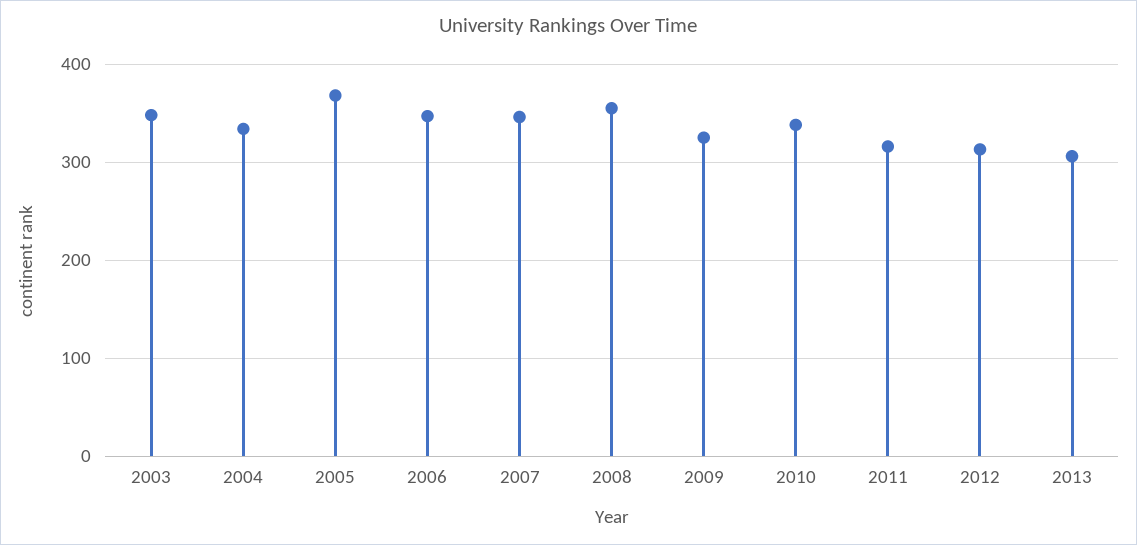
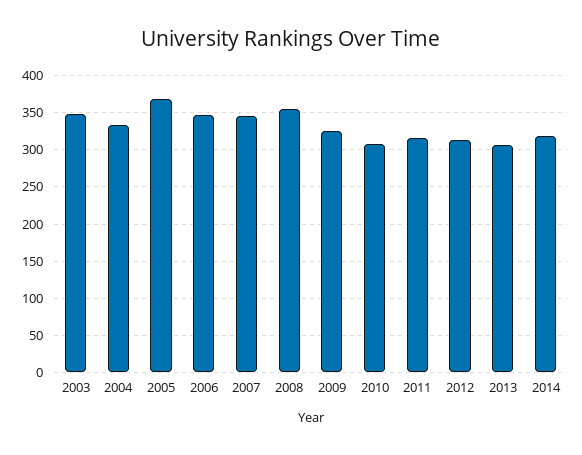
2010: 340 -> 310
2014: none -> 320

